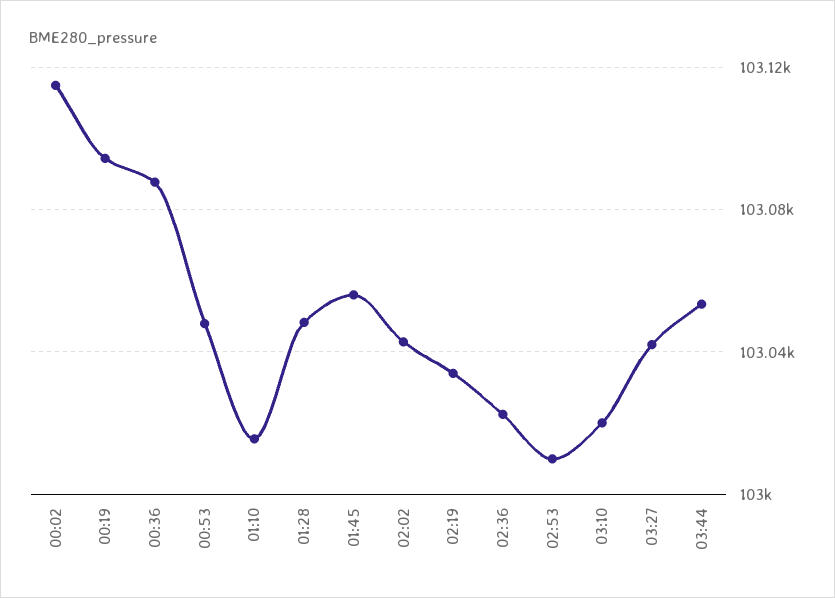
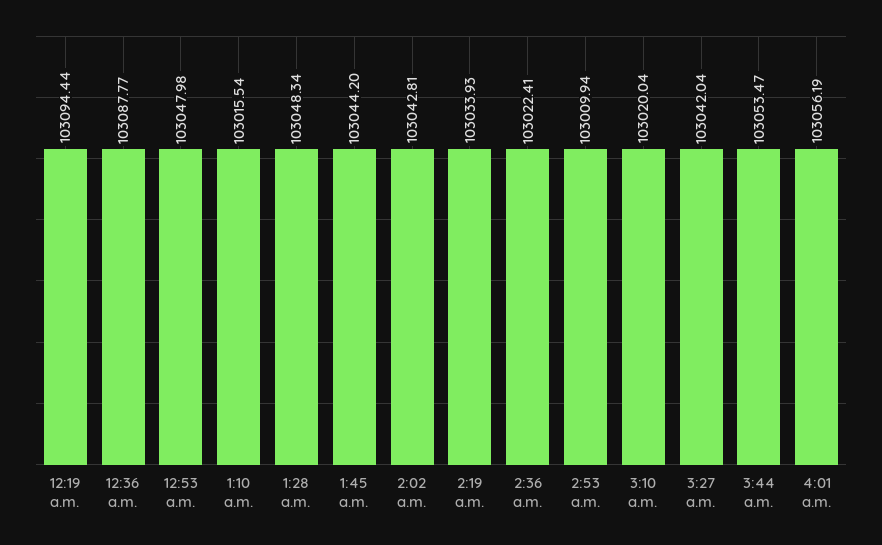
00:02: 103115 -> none
01:45: 103055 -> 103044.2
4:01 a.m.: none -> 103056.19

